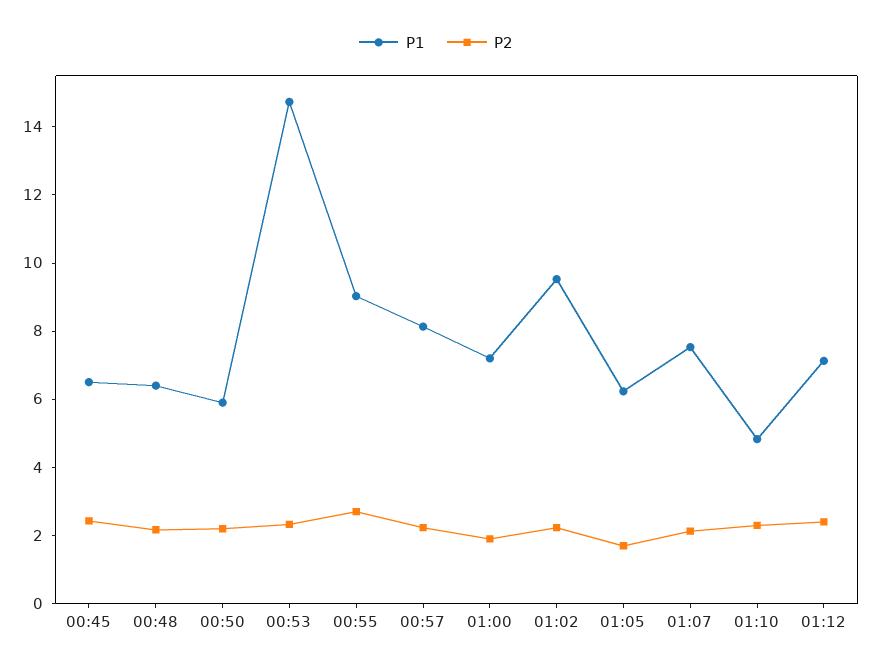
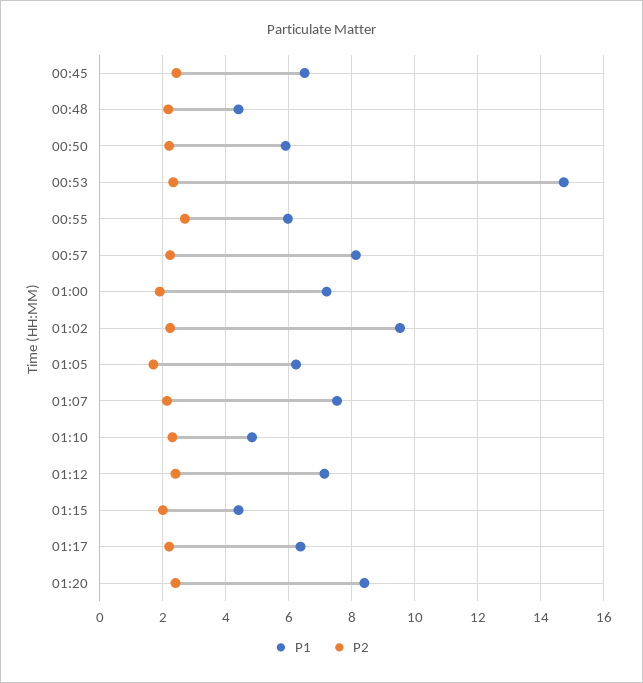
P1, 00:48: 6.5 -> 4.4
P1, 00:55: 9 -> 6
P1, 01:15: none -> 4.4
P2, 01:15: none -> 2
P1, 01:17: none -> 6.4
P2, 01:17: none -> 2.2
P1, 01:20: none -> 8.4
P2, 01:20: none -> 2.4

